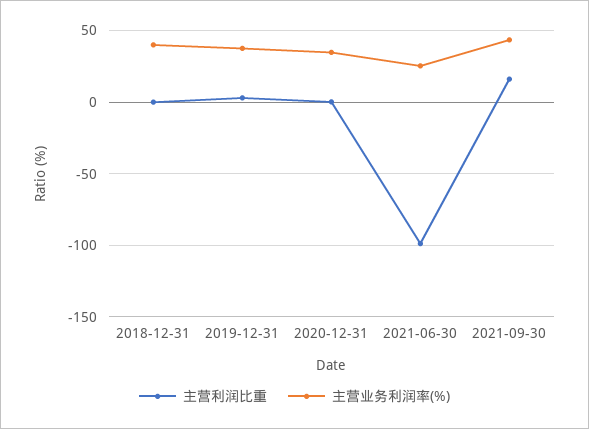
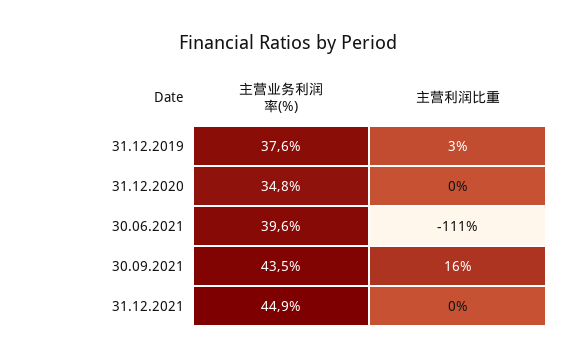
主营利润比重, 2018-12-31: 0 -> none
主营业务利润率(%), 2018-12-31: 40 -> none
主营利润比重, 2021-06-30: -100 -> -111
主营业务利润率(%), 2021-06-30: 25 -> 39.6
主营业务利润率(%), 31.12.2021: none -> 44.9
主营利润比重, 31.12.2021: none -> 0

